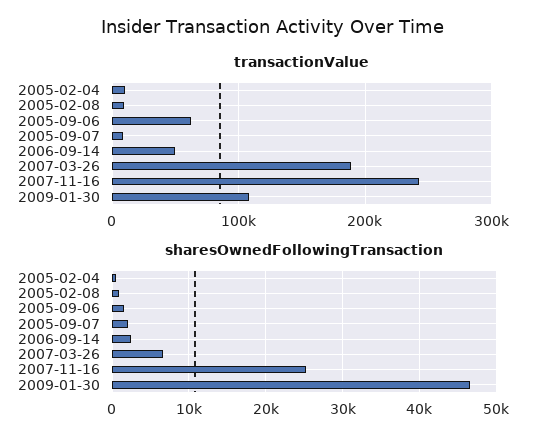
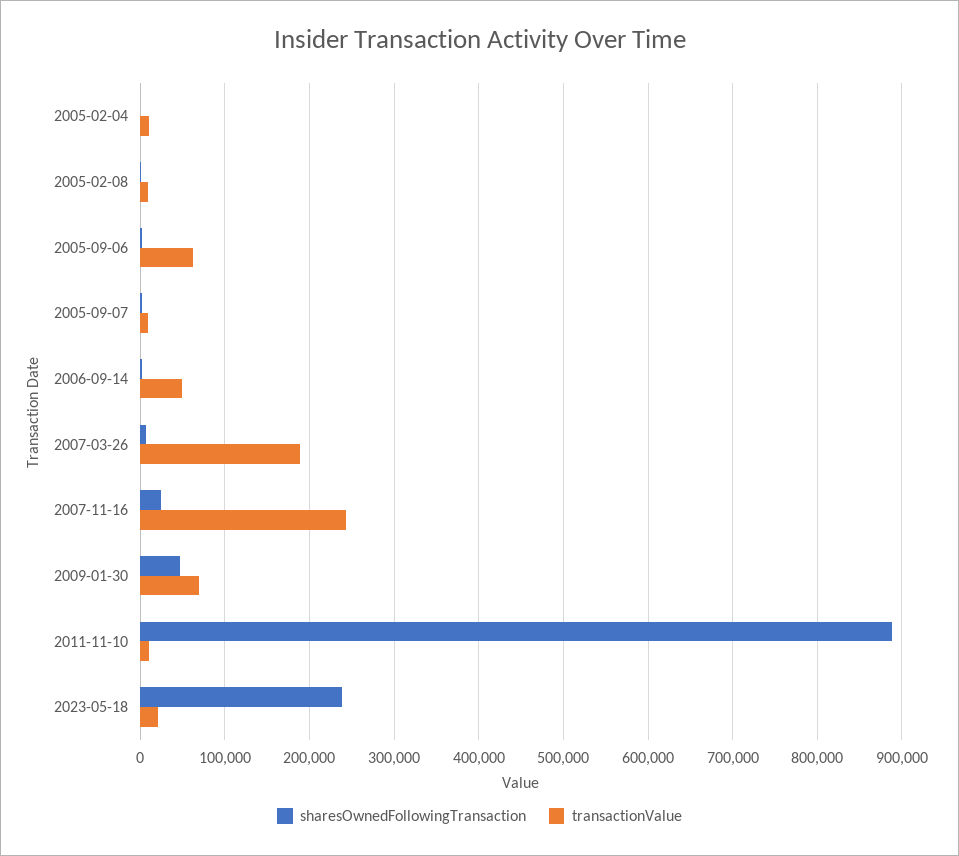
transactionValue, 2009-01-30: 110000 -> 70000
sharesOwnedFollowingTransaction, 2011-11-10: none -> 890000
transactionValue, 2011-11-10: none -> 10000
sharesOwnedFollowingTransaction, 2023-05-18: none -> 240000
transactionValue, 2023-05-18: none -> 20000

